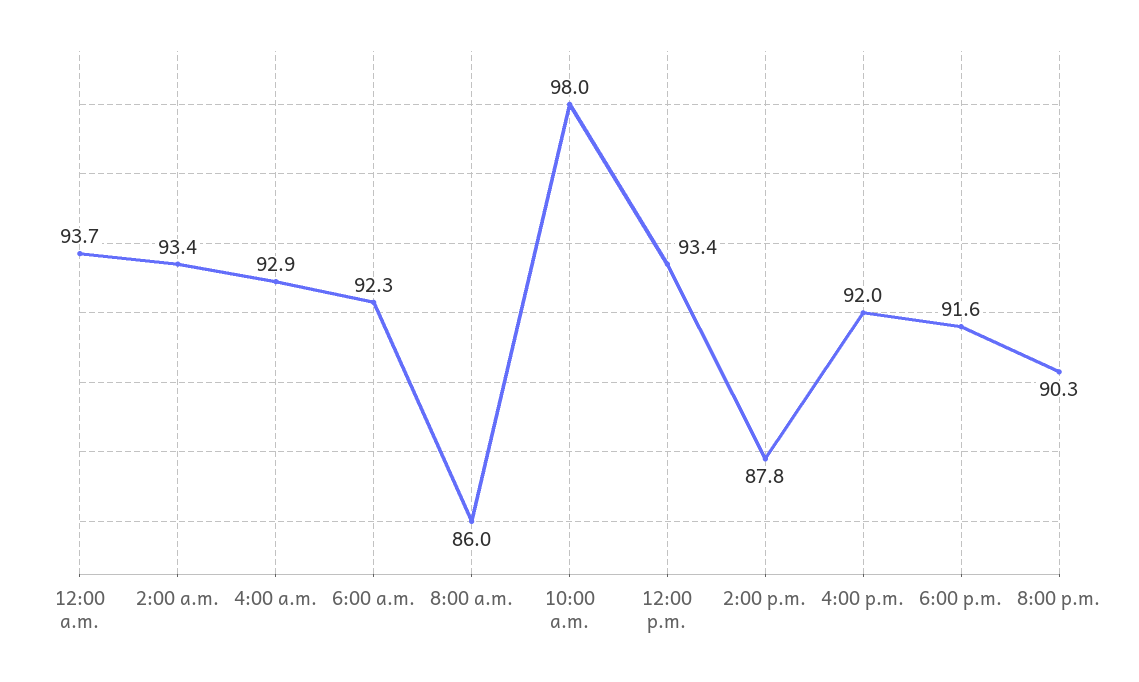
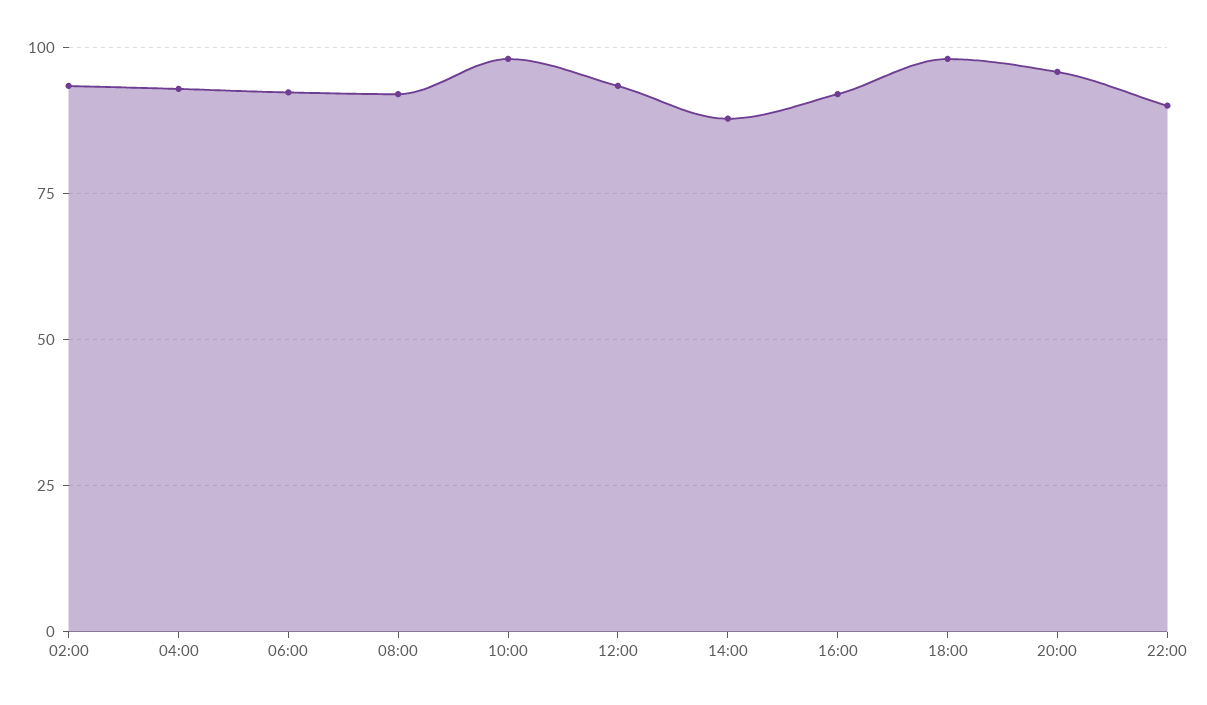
12:00 a.m.: 93.7 -> none
8:00 a.m.: 86 -> 92.5
6:00 p.m.: 91.6 -> 97.5
8:00 p.m.: 90.3 -> 95
22:00: none -> 90

